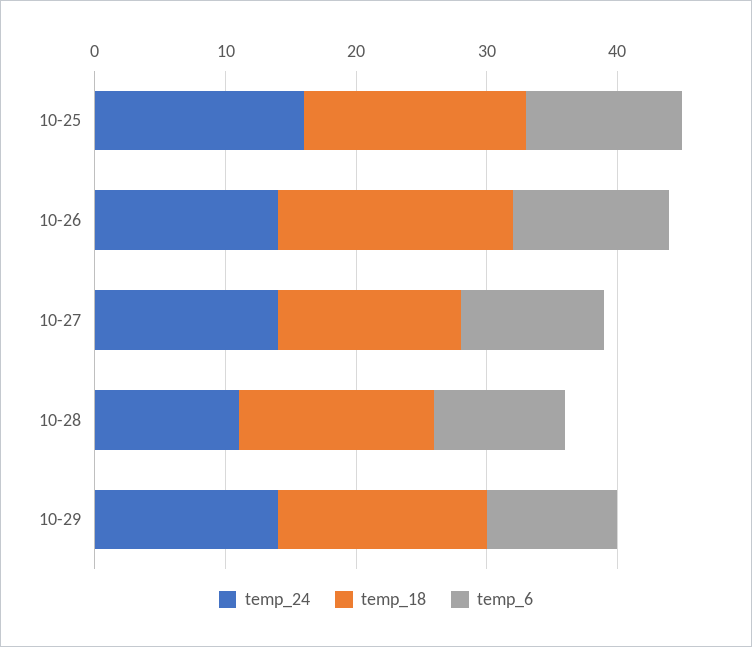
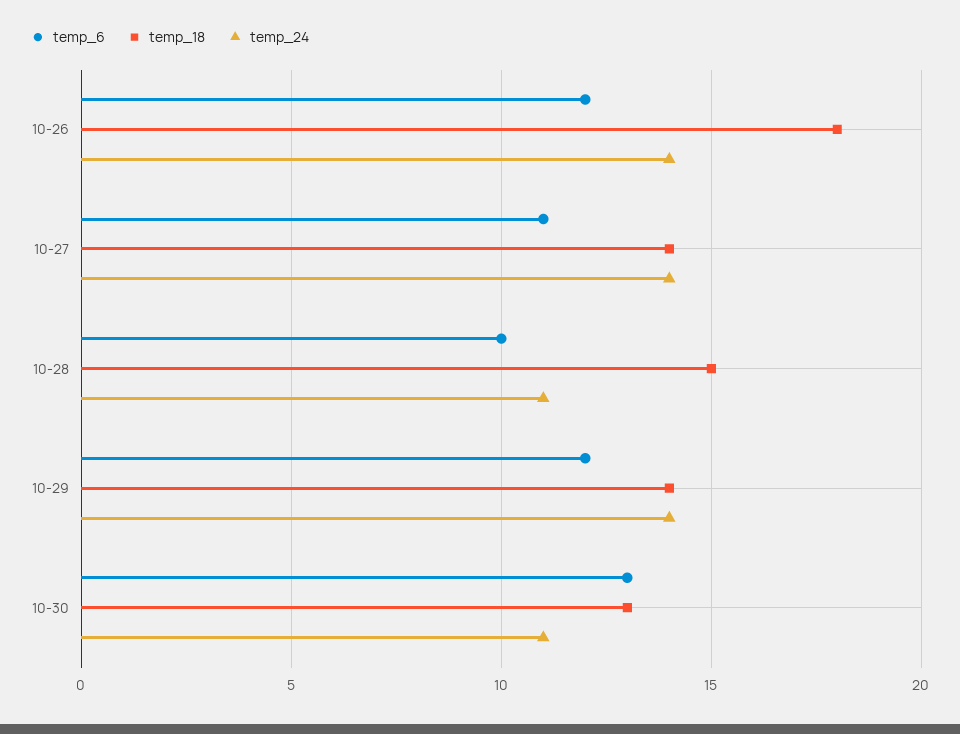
temp_24, 10-25: 16 -> none
temp_18, 10-25: 17 -> none
temp_6, 10-25: 12 -> none
temp_18, 10-29: 16 -> 14
temp_6, 10-29: 10 -> 12
temp_6, 10-30: none -> 13
temp_18, 10-30: none -> 13
temp_24, 10-30: none -> 11

